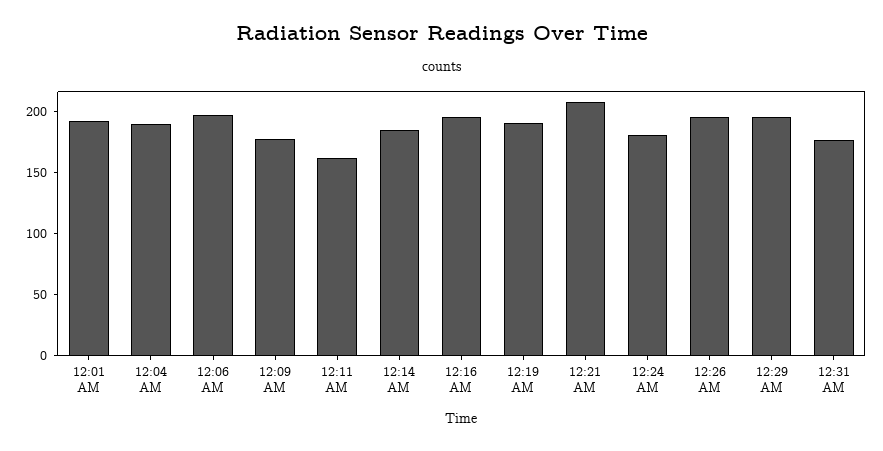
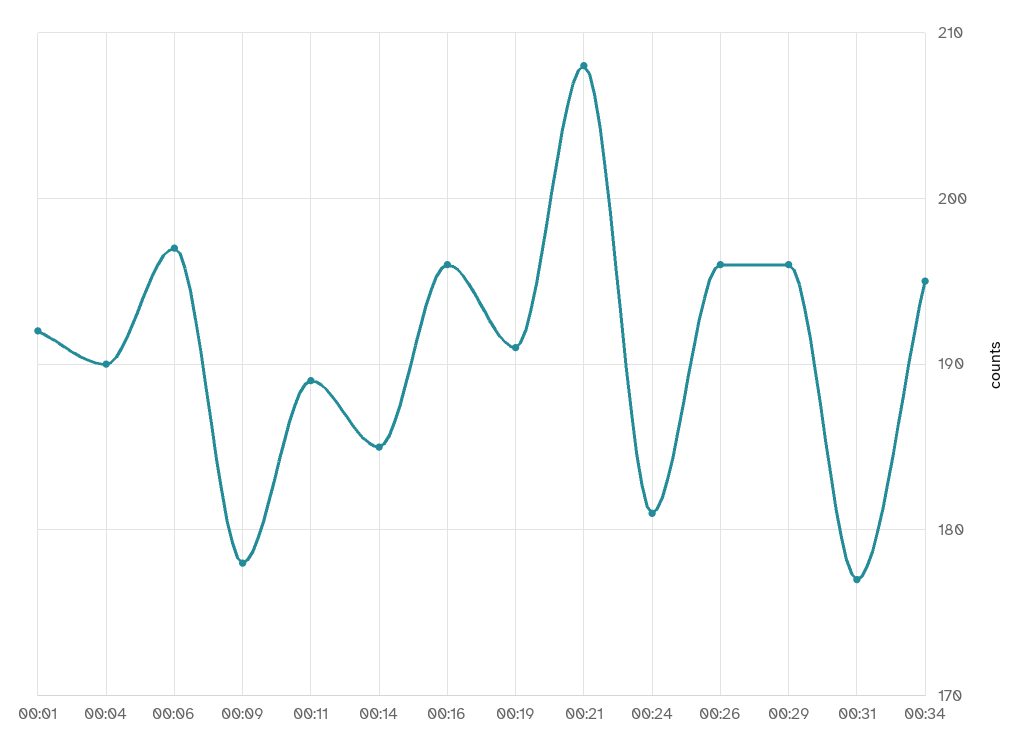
12:11 AM: 160 -> 189
00:34: none -> 195

